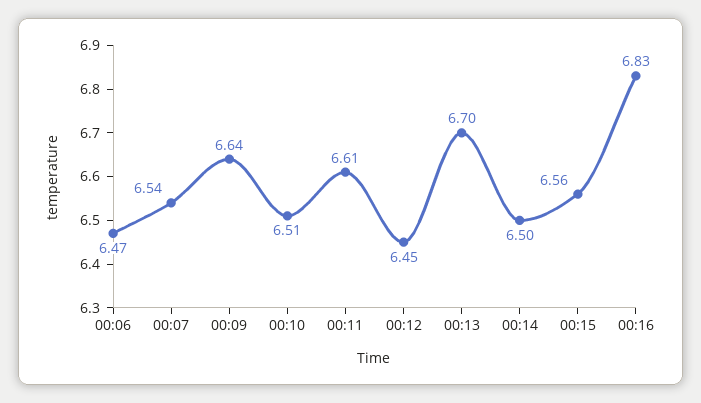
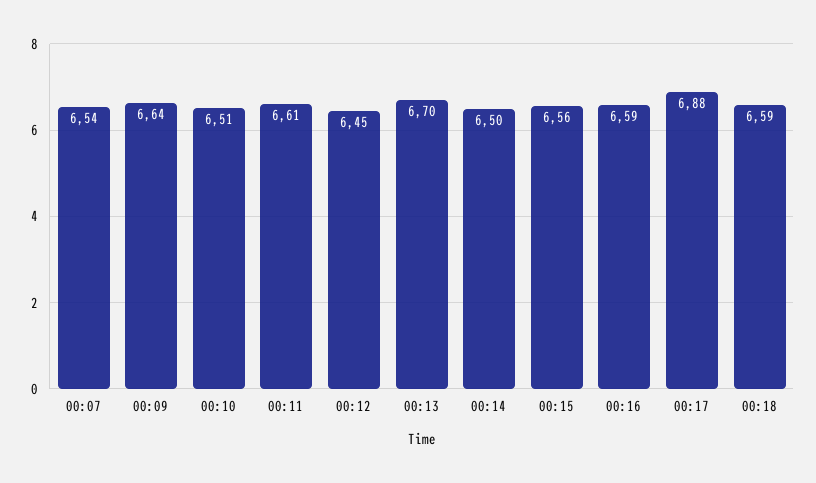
00:06: 6.47 -> none
00:16: 6.83 -> 6.59
00:17: none -> 6.88
00:18: none -> 6.59

